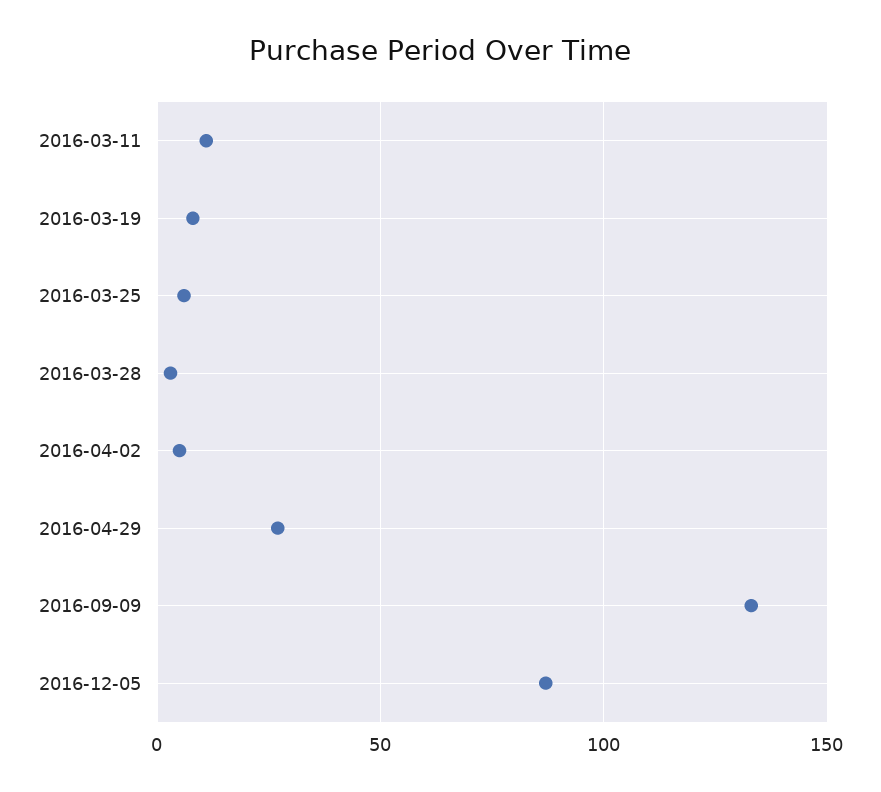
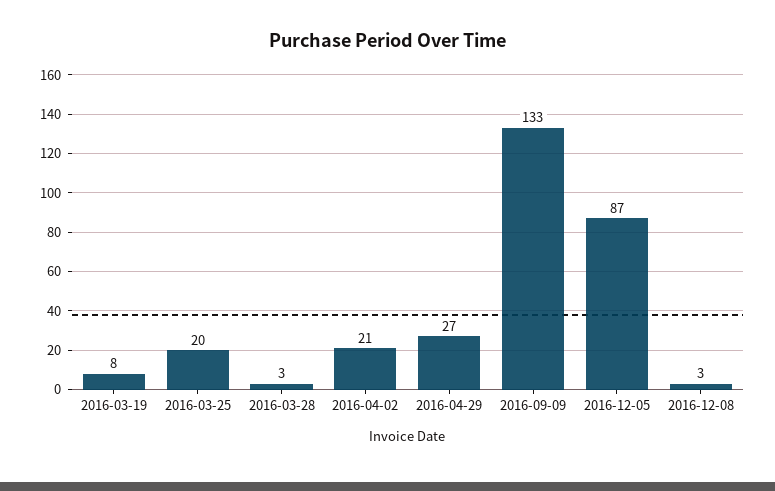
2016-03-11: 10 -> none
2016-03-25: 5 -> 20
2016-04-02: 5 -> 21
2016-12-08: none -> 3

